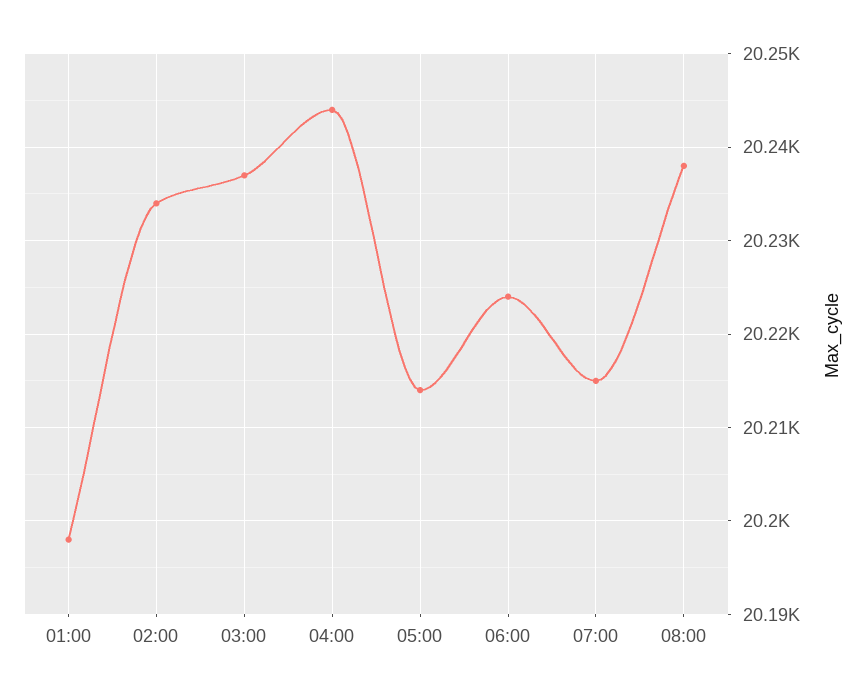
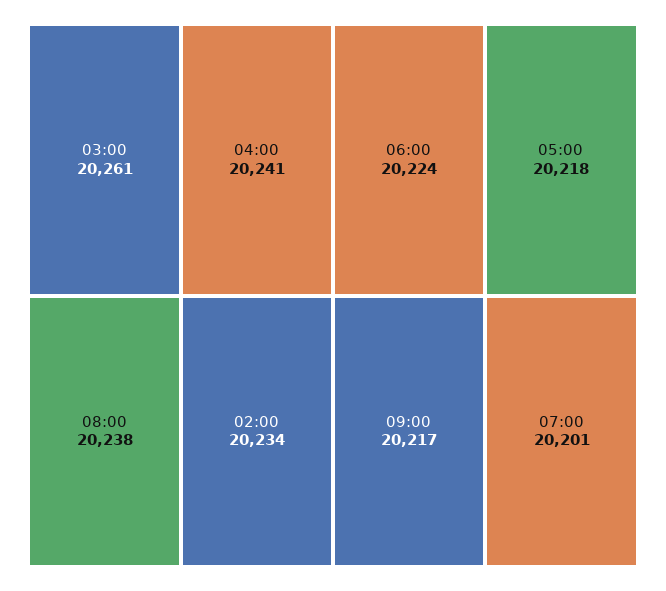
01:00: 20198 -> none
03:00: 20237 -> 20261
04:00: 20244 -> 20241
05:00: 20214 -> 20218
07:00: 20215 -> 20201
09:00: none -> 20217

